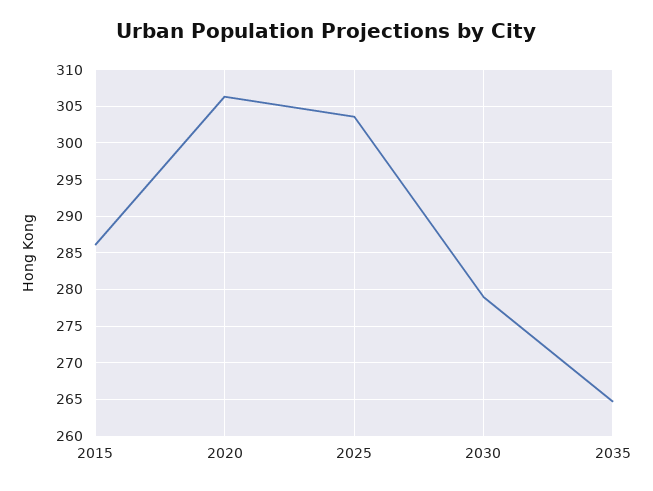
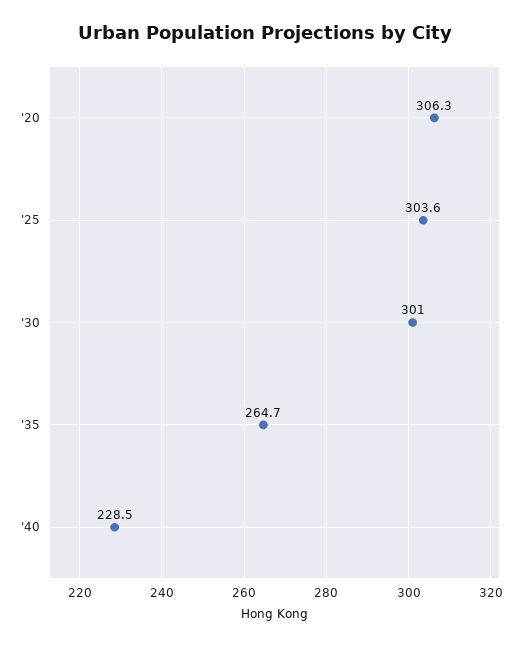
2015: 286 -> none
2030: 279 -> 301
'40: none -> 228.5

